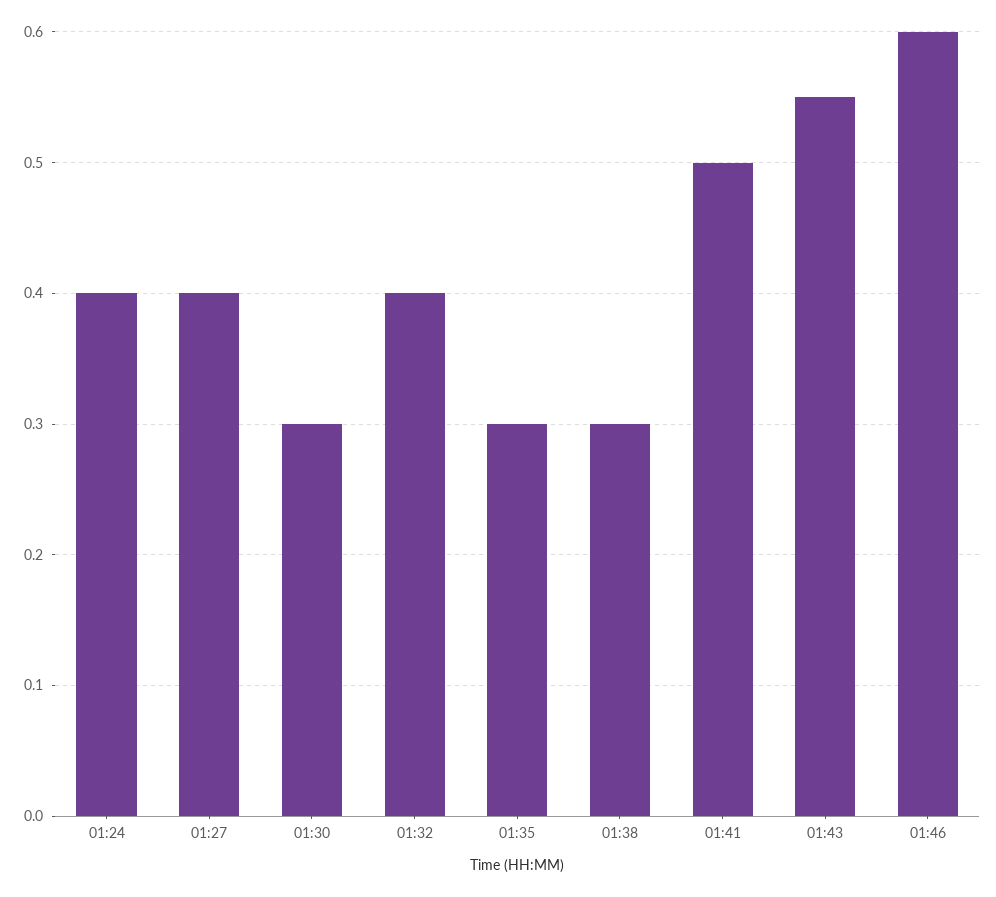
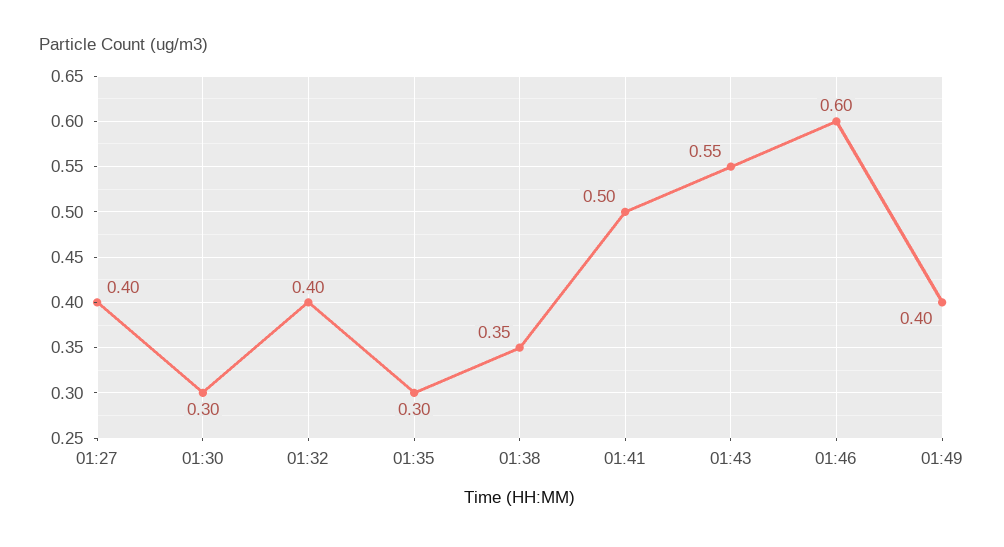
01:24: 0.4 -> none
01:38: 0.3 -> 0.35
01:49: none -> 0.4

